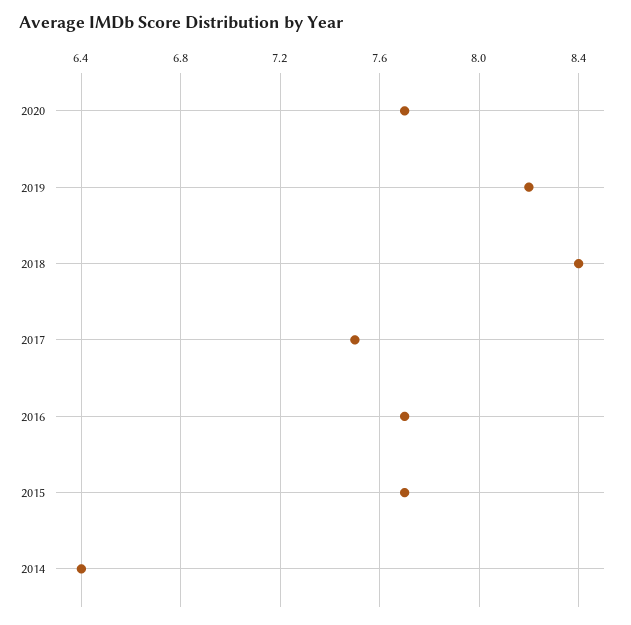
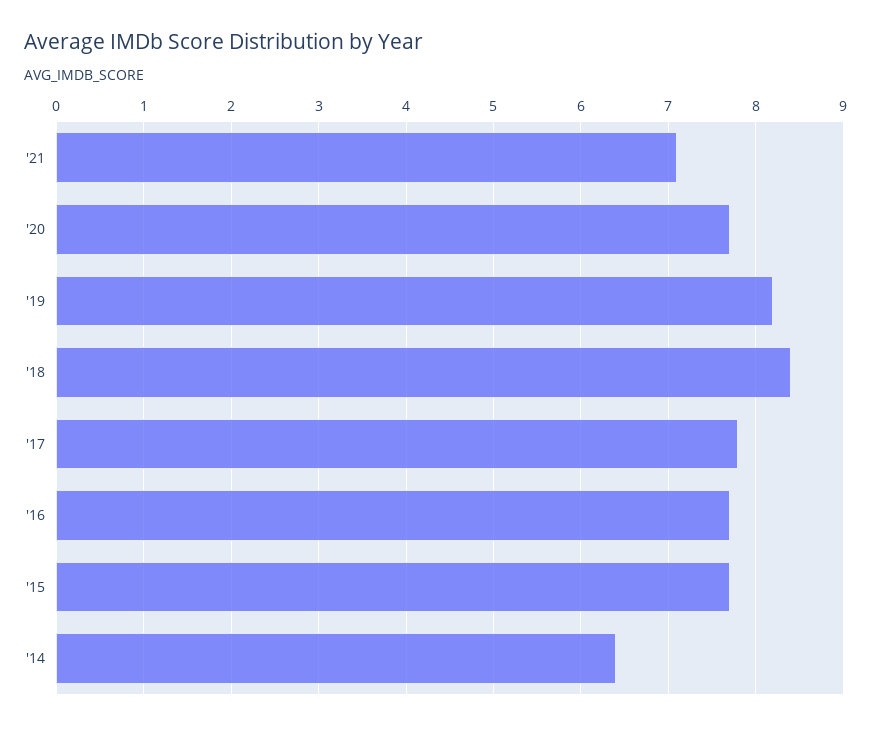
2017: 7.5 -> 7.8
'21: none -> 7.1

